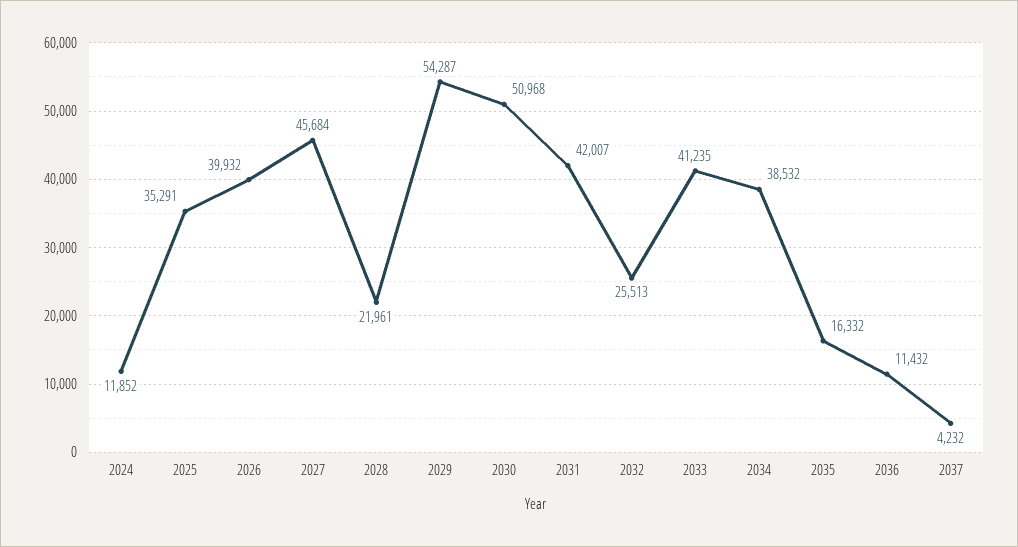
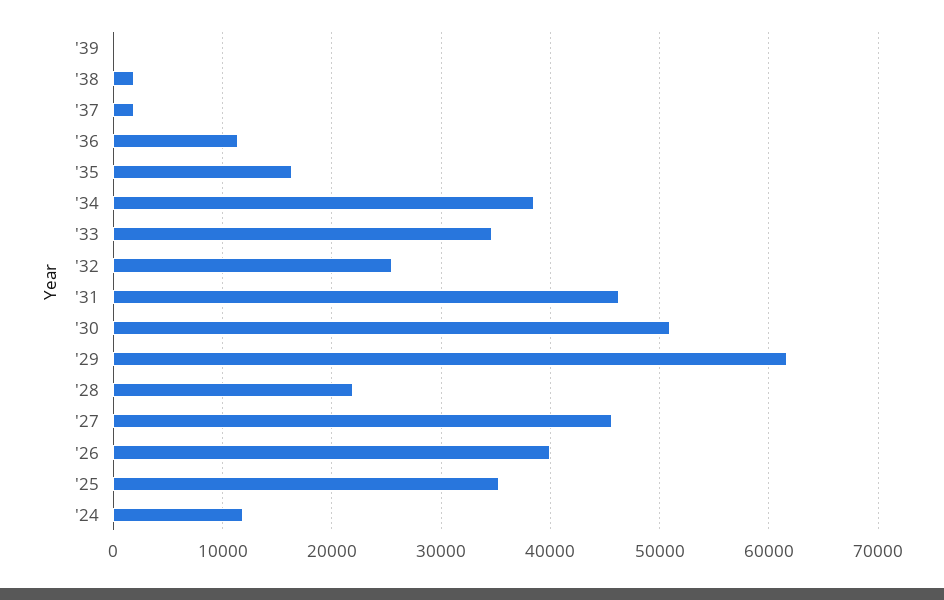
2029: 54287 -> 62000
2031: 42007 -> 46000
2033: 41235 -> 35000
2037: 4232 -> 2000
'39: none -> 0
'38: none -> 2000

